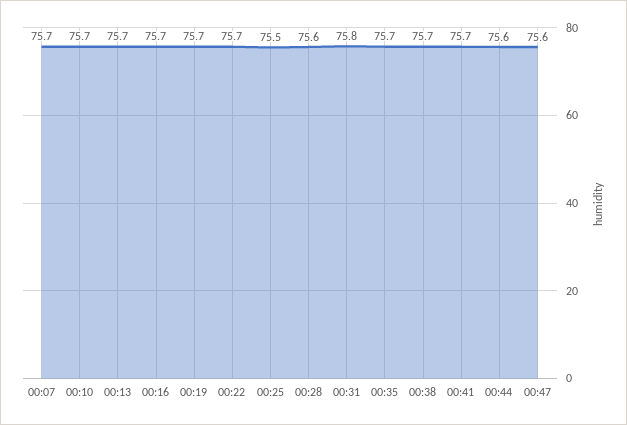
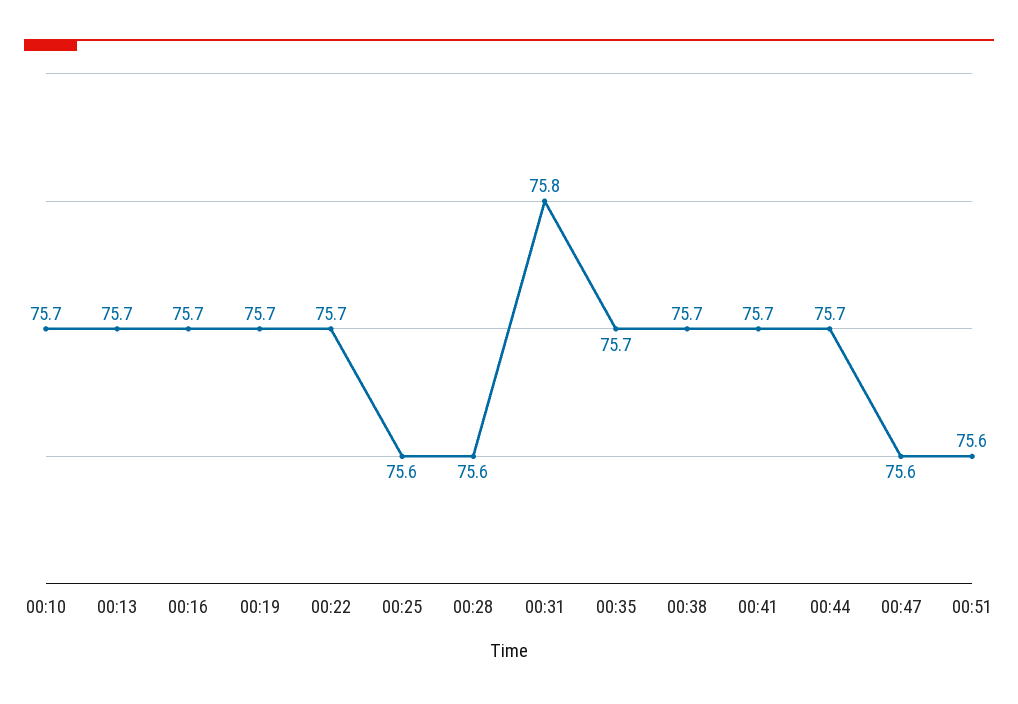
00:07: 75.7 -> none
00:25: 75.5 -> 75.6
00:44: 75.6 -> 75.7
00:51: none -> 75.6

